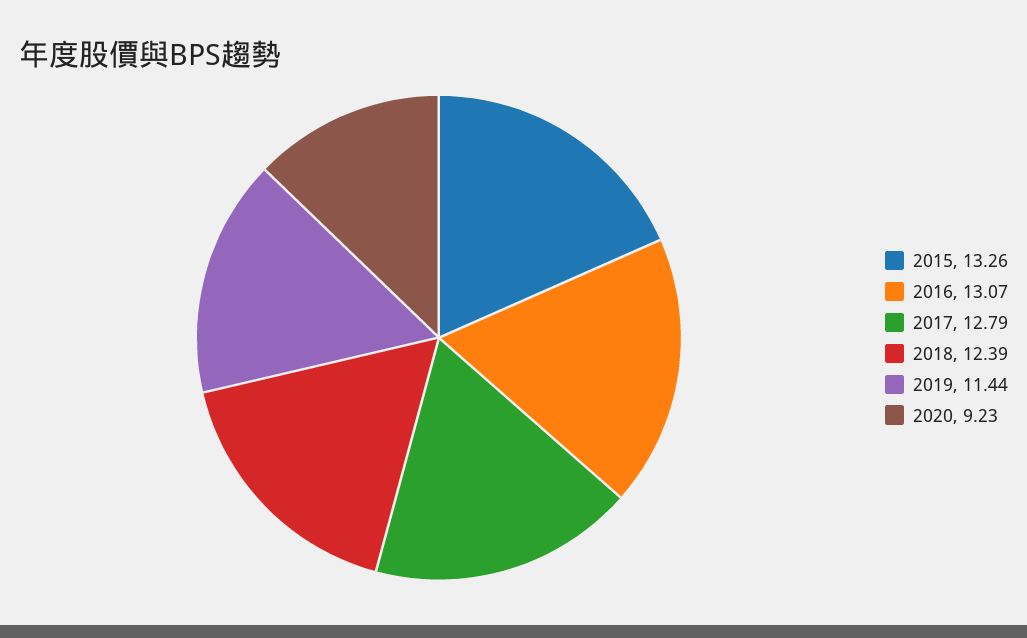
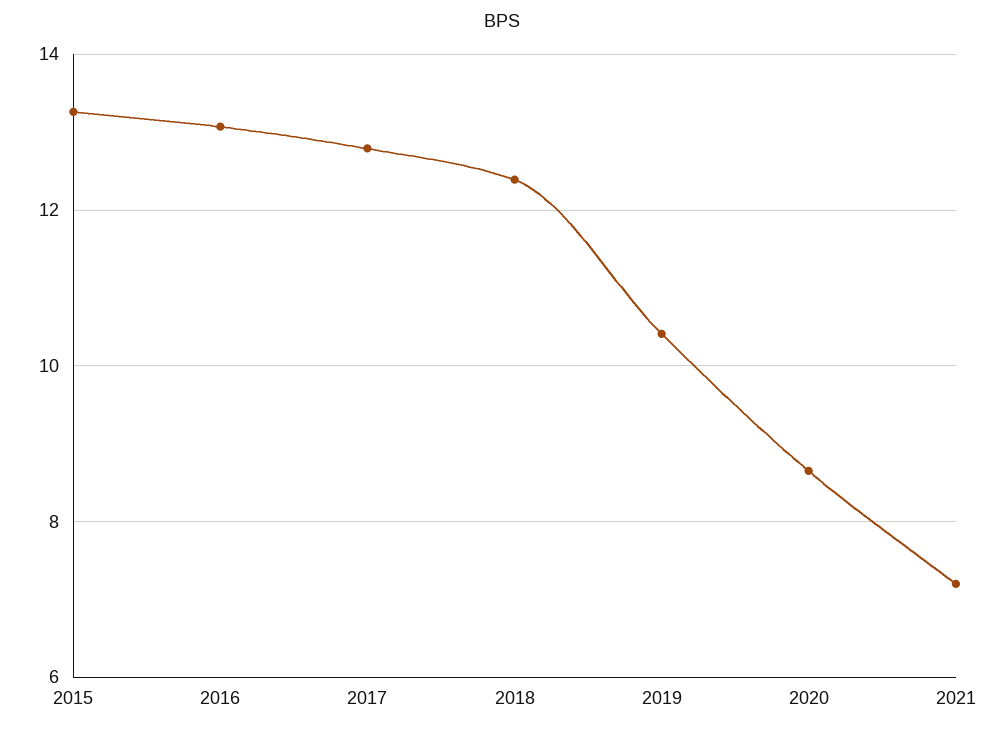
2019: 11.44 -> 10.4
2020: 9.23 -> 8.6
2021: none -> 7.2

